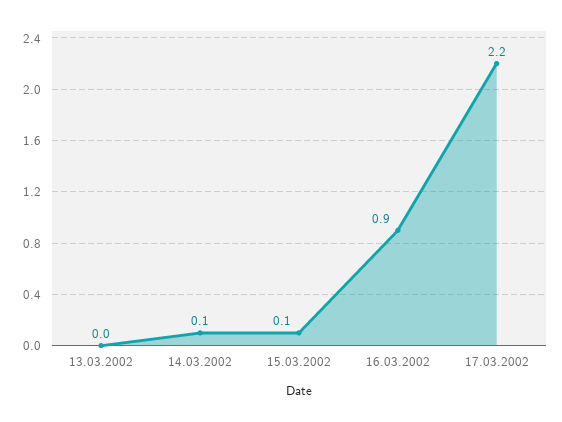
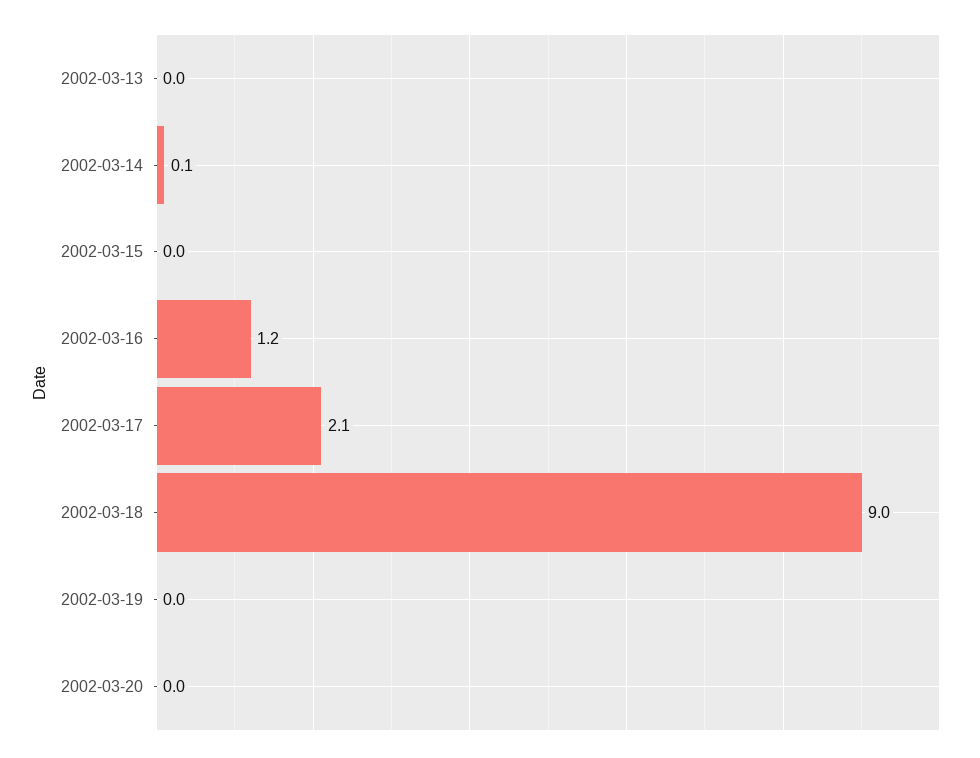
15.03.2002: 0.1 -> 0
16.03.2002: 0.9 -> 1.2
17.03.2002: 2.2 -> 2.1
2002-03-18: none -> 9
2002-03-19: none -> 0
2002-03-20: none -> 0

